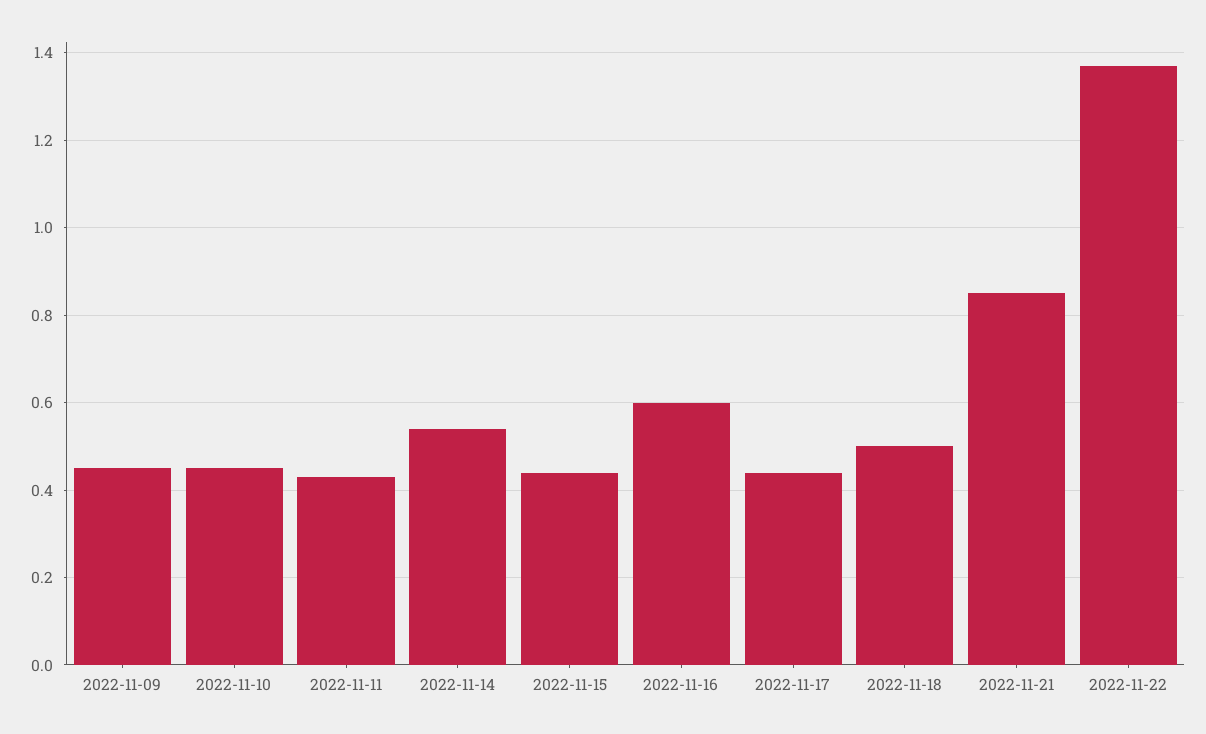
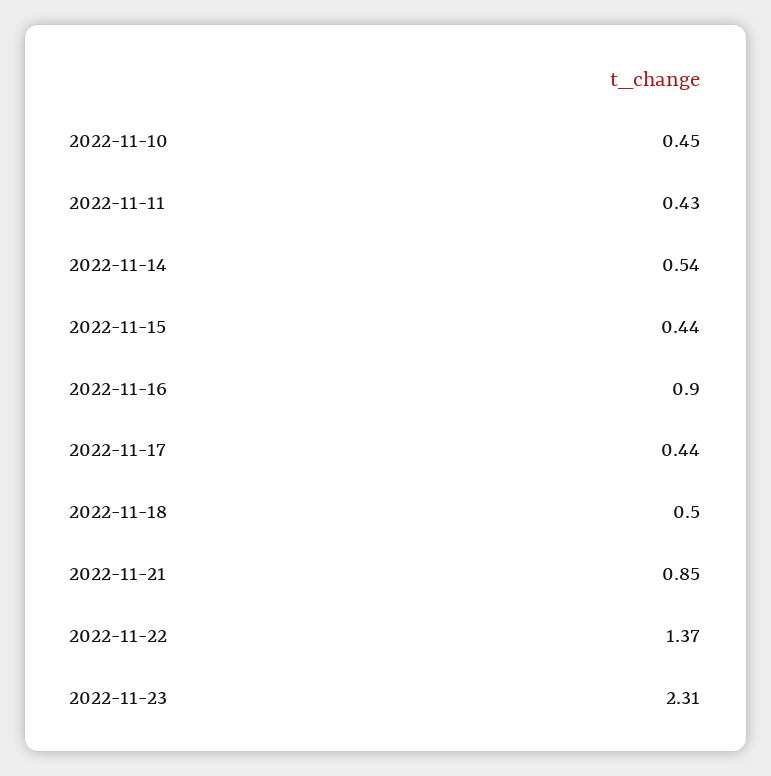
2022-11-09: 0.45 -> none
2022-11-16: 0.6 -> 0.9
2022-11-23: none -> 2.31

